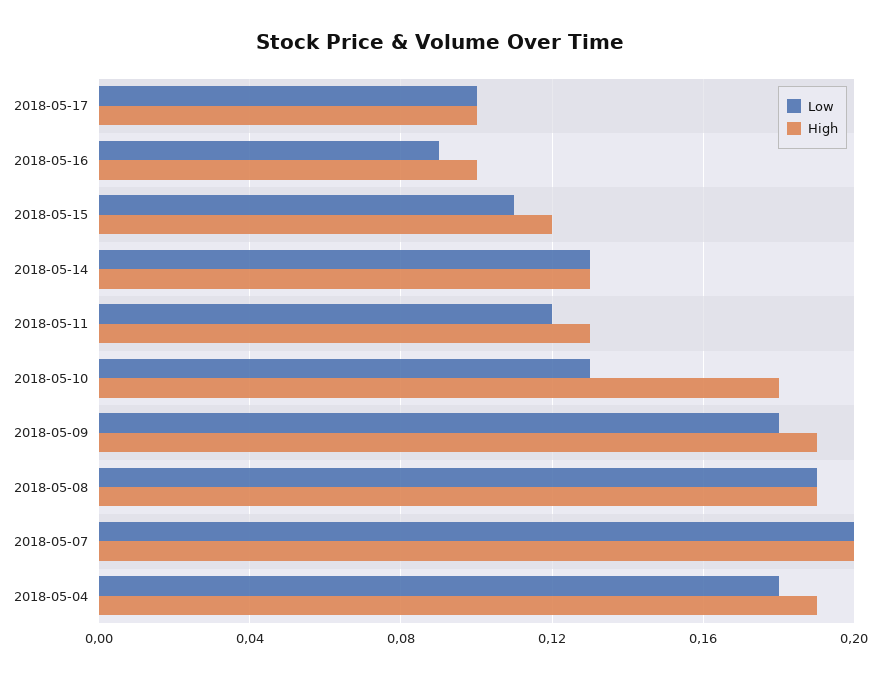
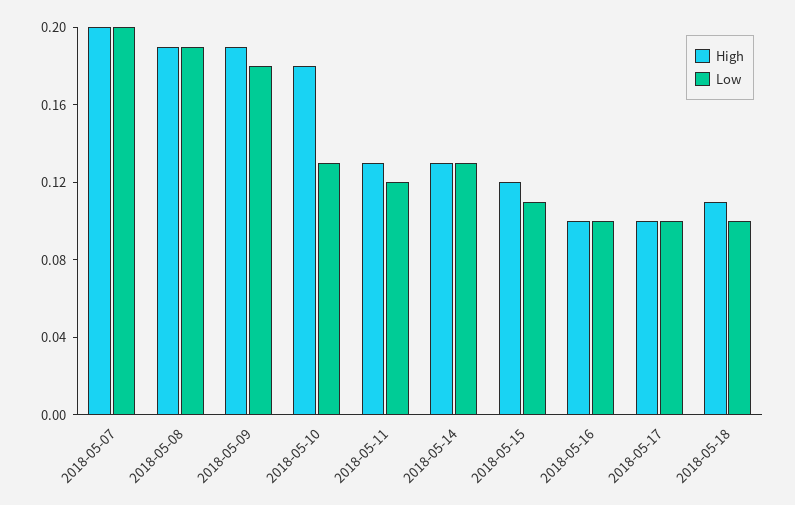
Low, 2018-05-16: 0.09 -> 0.1
Low, 2018-05-04: 0.18 -> none
High, 2018-05-04: 0.19 -> none
High, 2018-05-18: none -> 0.11
Low, 2018-05-18: none -> 0.1

